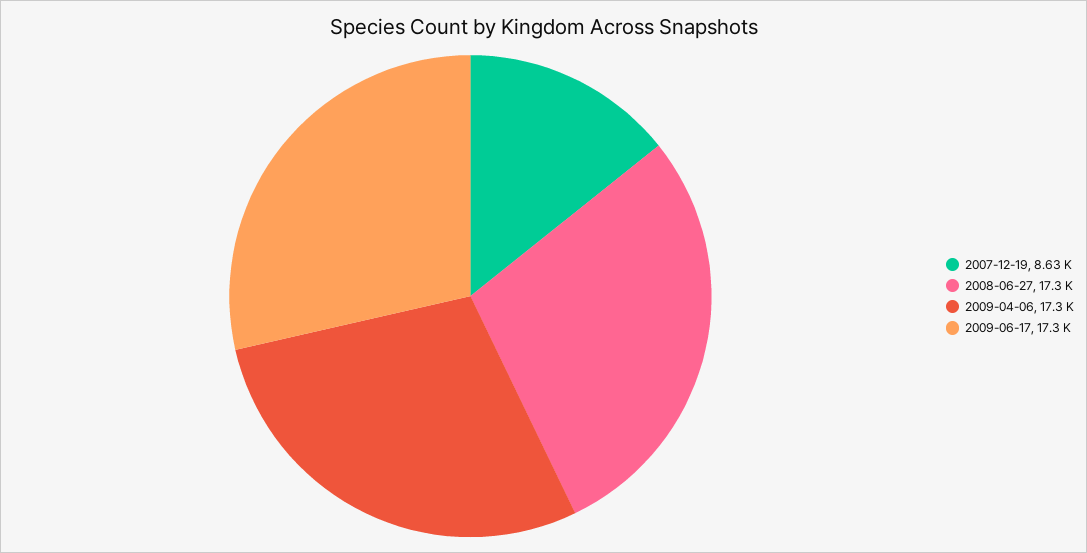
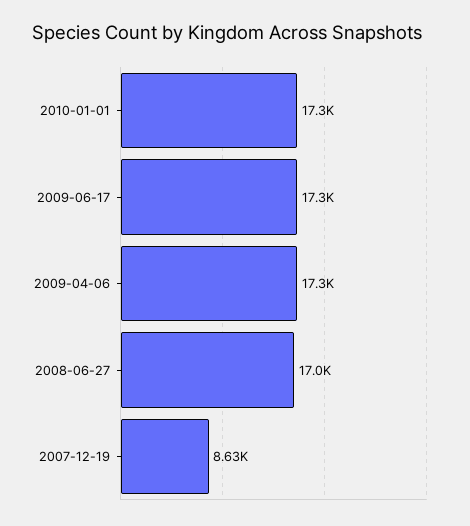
2008-06-27: 17300 -> 17000
2010-01-01: none -> 17300

